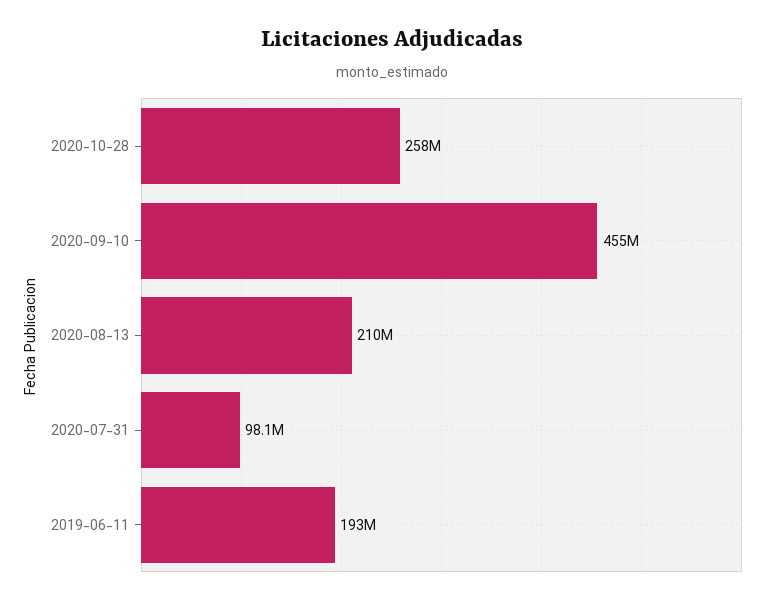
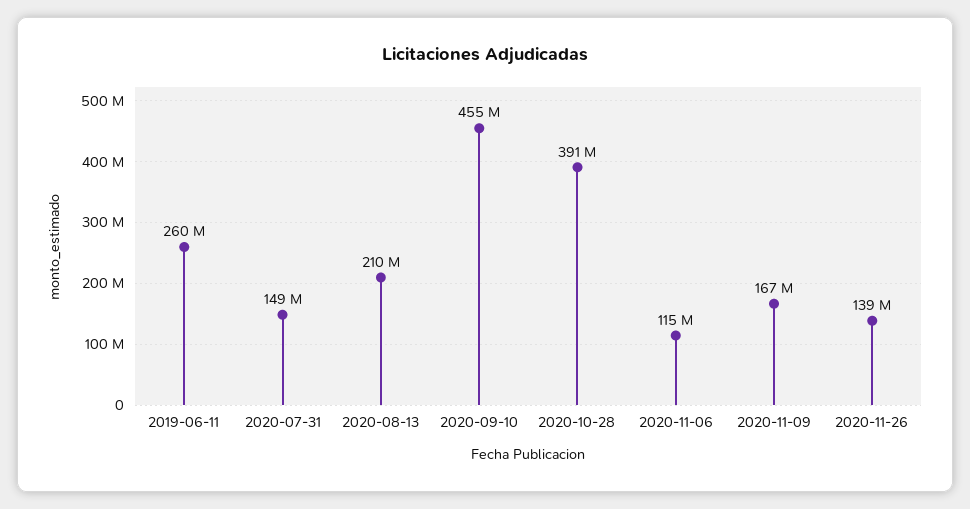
2020-10-28: 258000000 -> 391000000
2020-07-31: 98100000 -> 149000000
2019-06-11: 193000000 -> 260000000
2020-11-06: none -> 115000000
2020-11-09: none -> 167000000
2020-11-26: none -> 139000000

